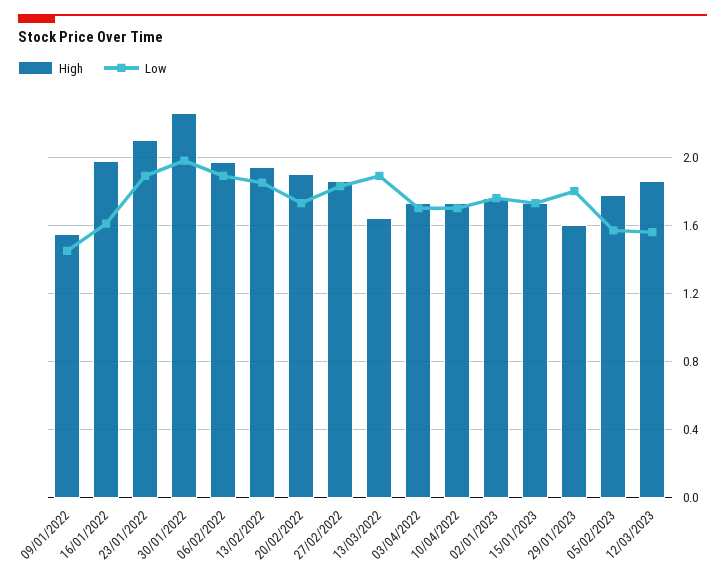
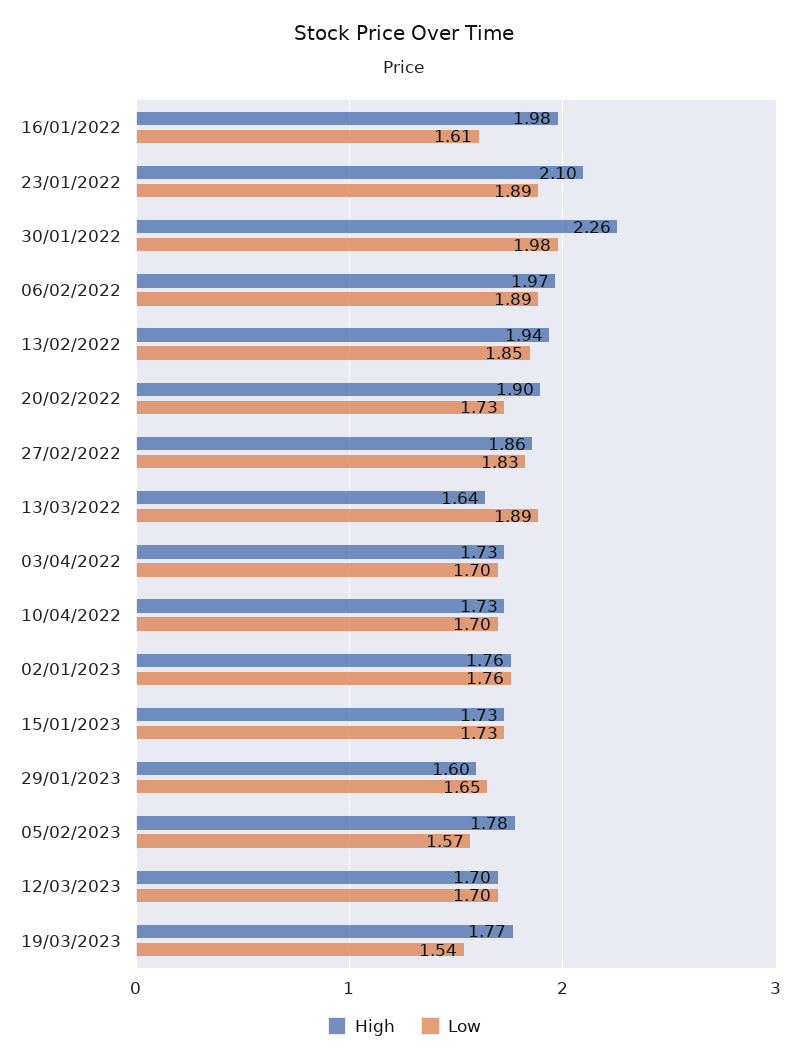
High, 09/01/2022: 1.55 -> none
Low, 09/01/2022: 1.45 -> none
Low, 29/01/2023: 1.8 -> 1.65
High, 12/03/2023: 1.85 -> 1.7
Low, 12/03/2023: 1.55 -> 1.7
High, 19/03/2023: none -> 1.77
Low, 19/03/2023: none -> 1.54

